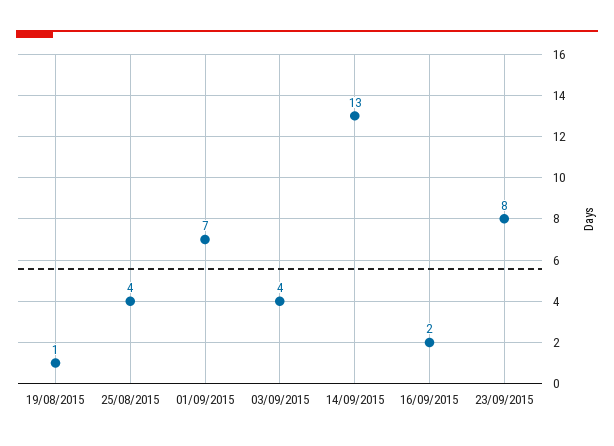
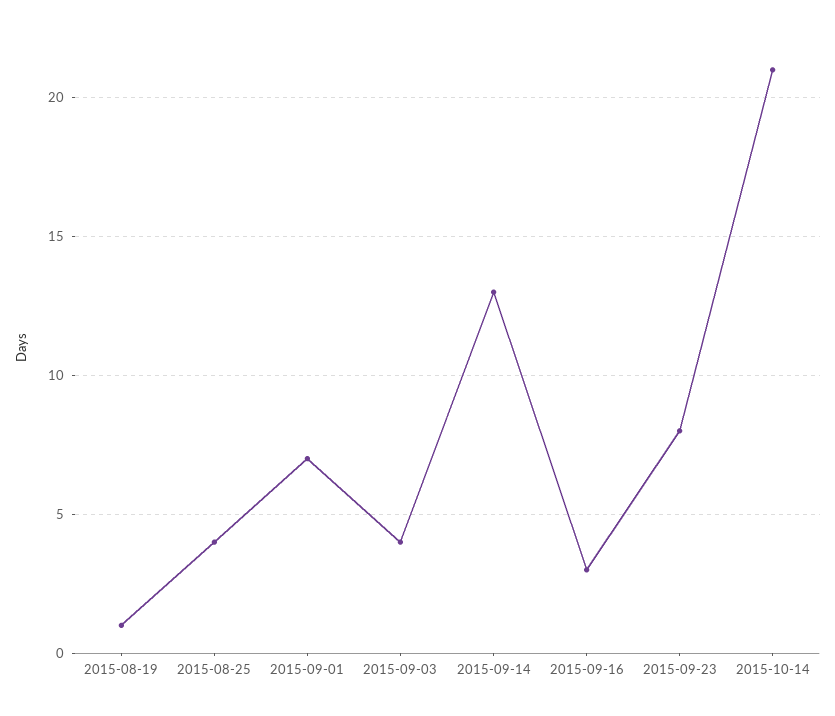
16/09/2015: 2 -> 3
2015-10-14: none -> 21

